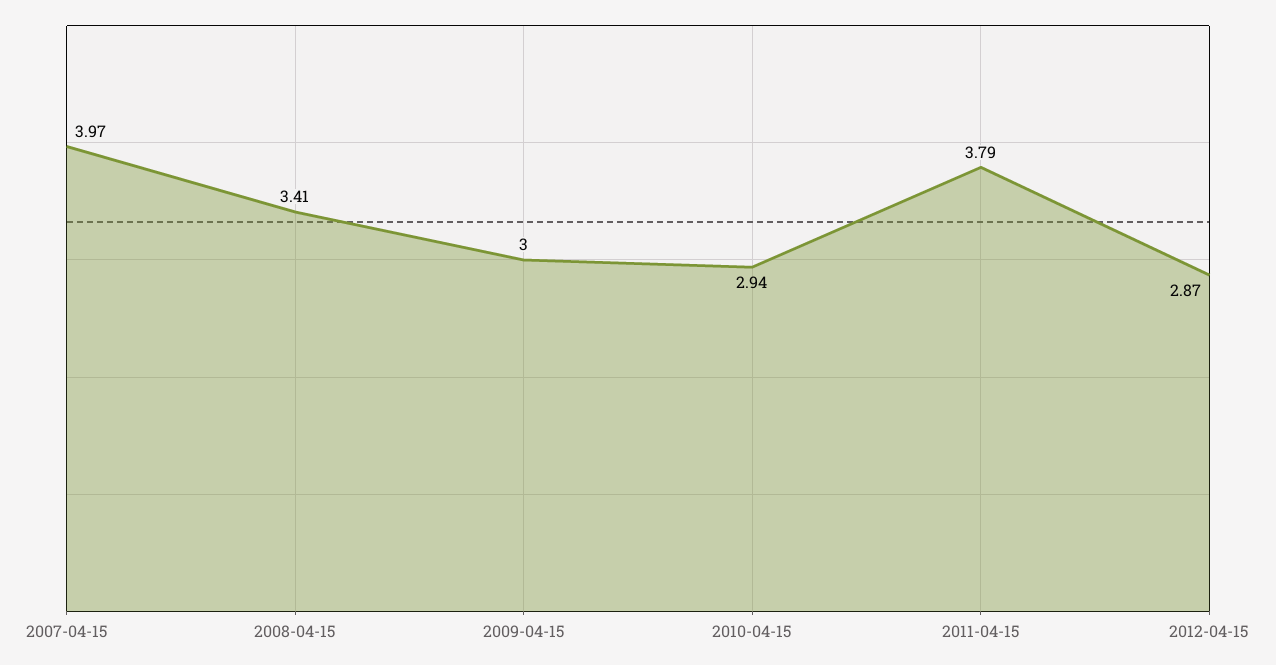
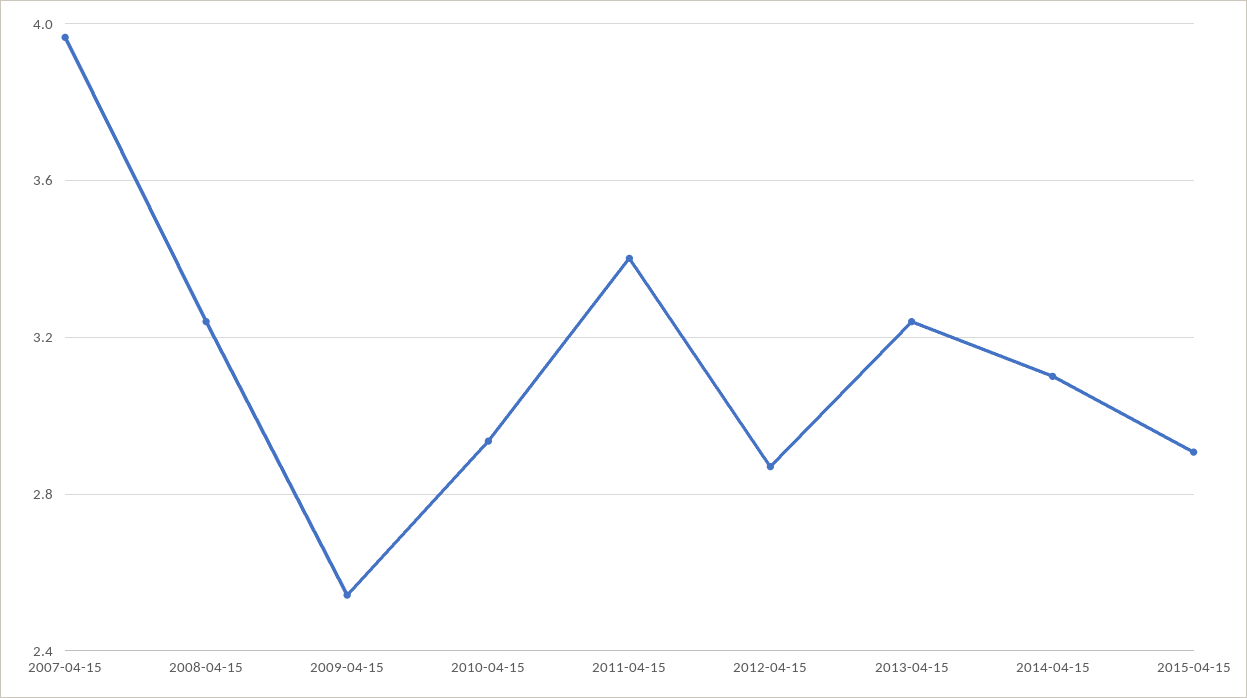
2008-04-15: 3.41 -> 3.25
2009-04-15: 3 -> 2.55
2011-04-15: 3.79 -> 3.4
2013-04-15: none -> 3.25
2014-04-15: none -> 3.1
2015-04-15: none -> 2.9

